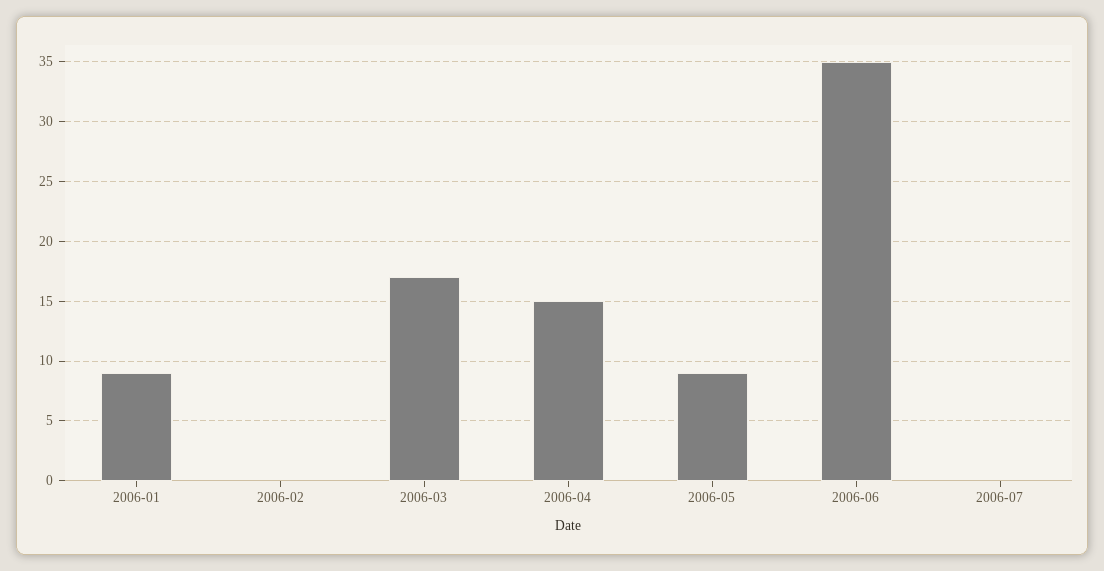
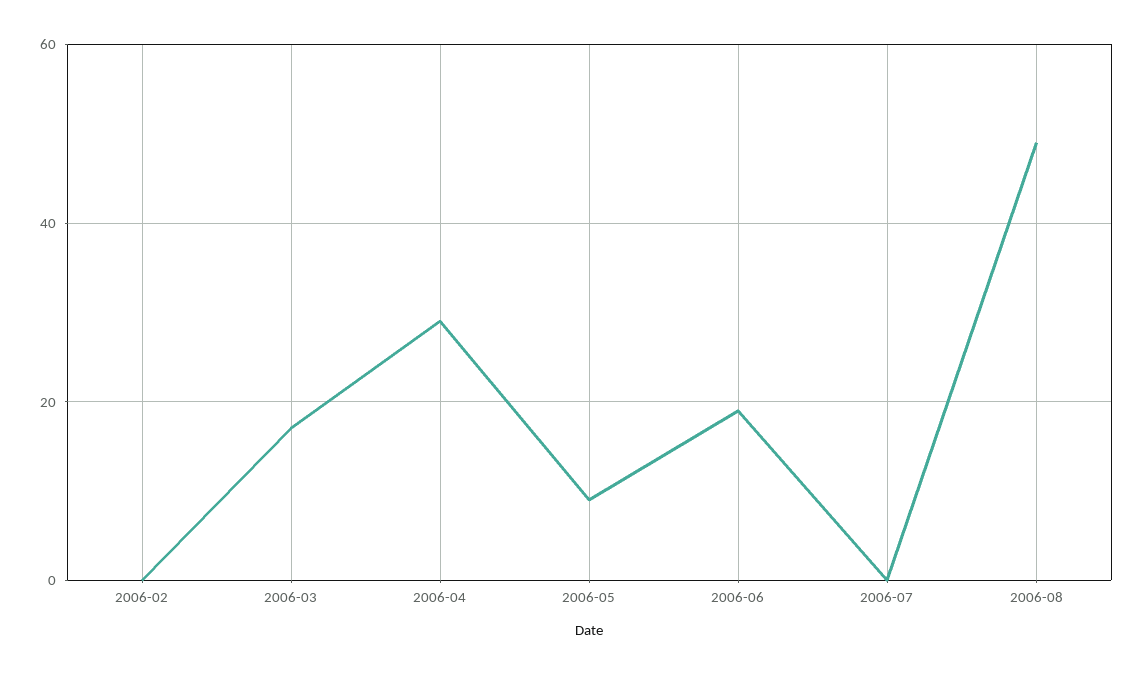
2006-01: 9 -> none
2006-04: 15 -> 30
2006-06: 35 -> 20
2006-08: none -> 50

